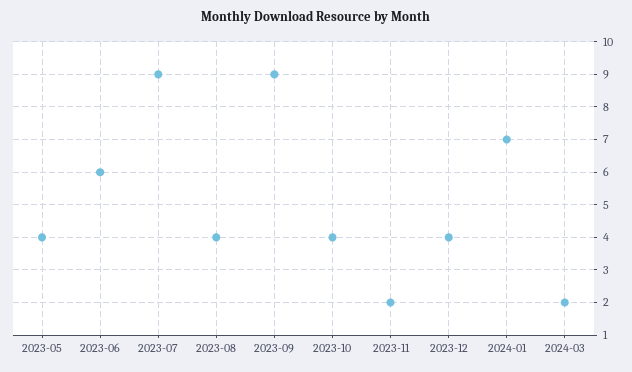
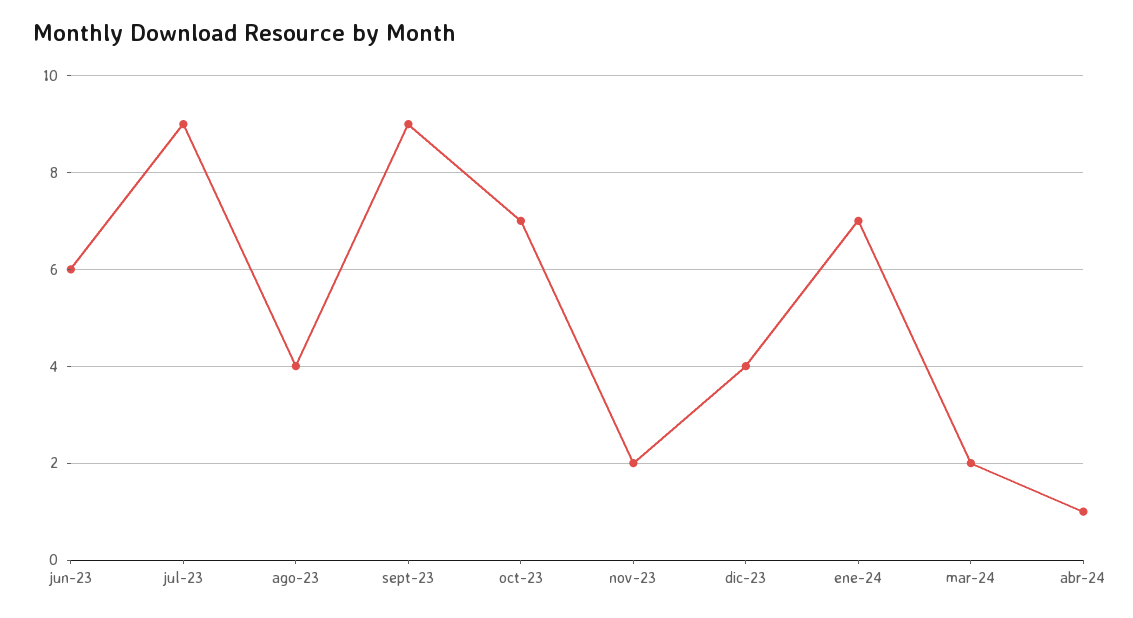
2023-05: 4 -> none
2023-10: 4 -> 7
abr-24: none -> 1

